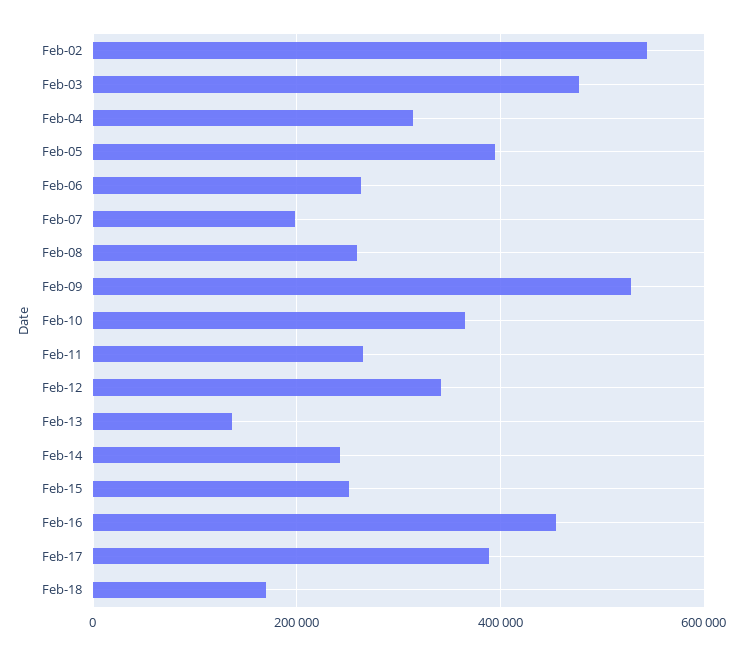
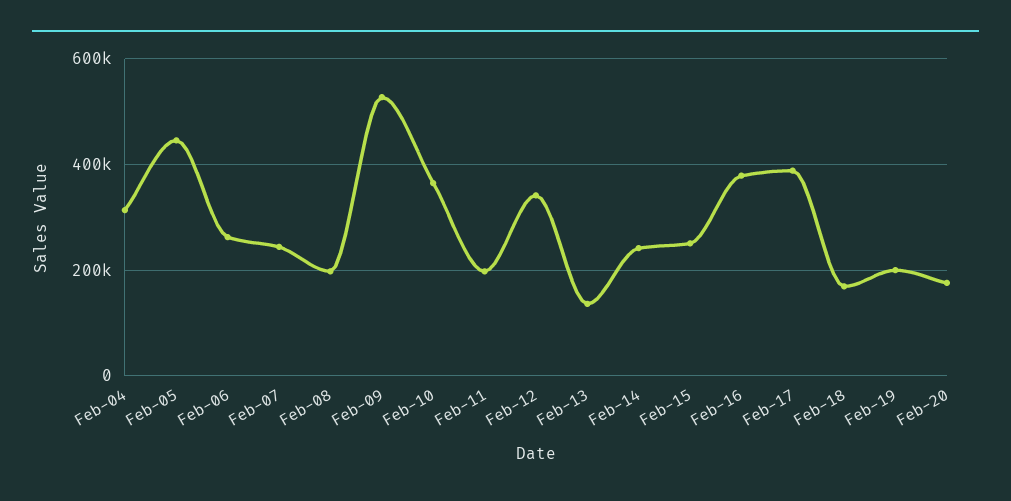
Feb-02: 540000 -> none
Feb-03: 480000 -> none
Feb-05: 400000 -> 440000
Feb-07: 200000 -> 240000
Feb-08: 260000 -> 200000
Feb-11: 260000 -> 200000
Feb-16: 460000 -> 380000
Feb-19: none -> 200000
Feb-20: none -> 180000

